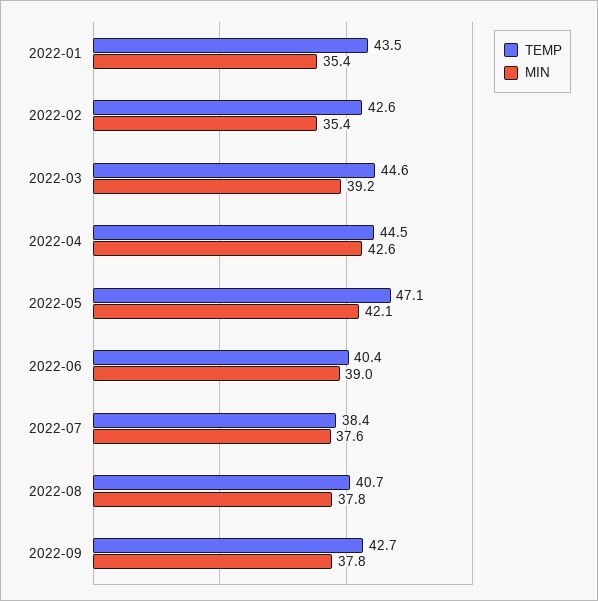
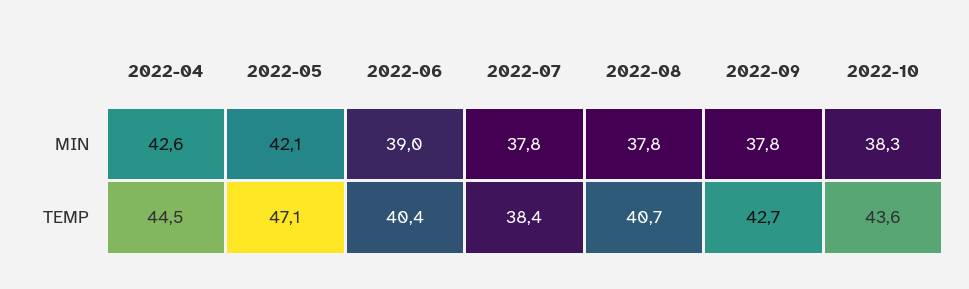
TEMP, 2022-01: 43.5 -> none
MIN, 2022-01: 35.4 -> none
TEMP, 2022-02: 42.6 -> none
MIN, 2022-02: 35.4 -> none
TEMP, 2022-03: 44.6 -> none
MIN, 2022-03: 39.2 -> none
MIN, 2022-07: 37.6 -> 37.8
MIN, 2022-10: none -> 38.3
TEMP, 2022-10: none -> 43.6

